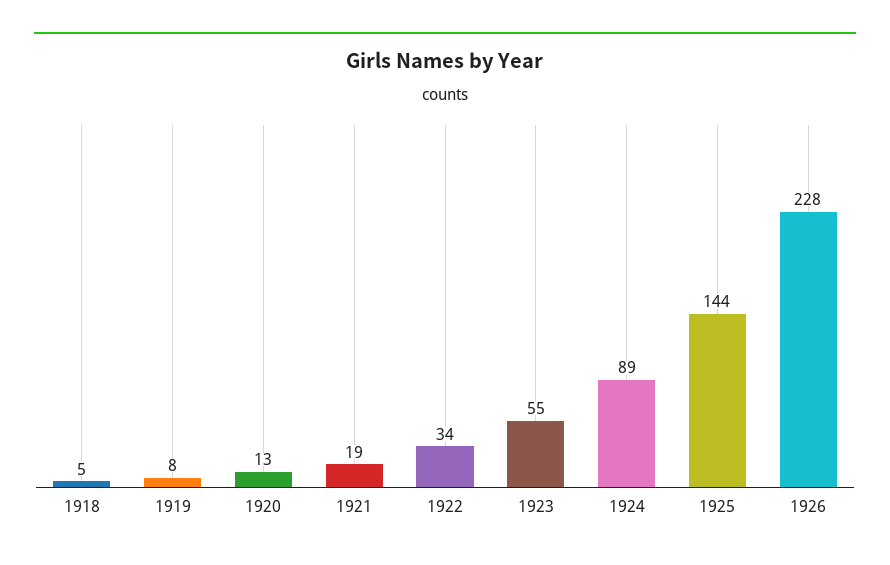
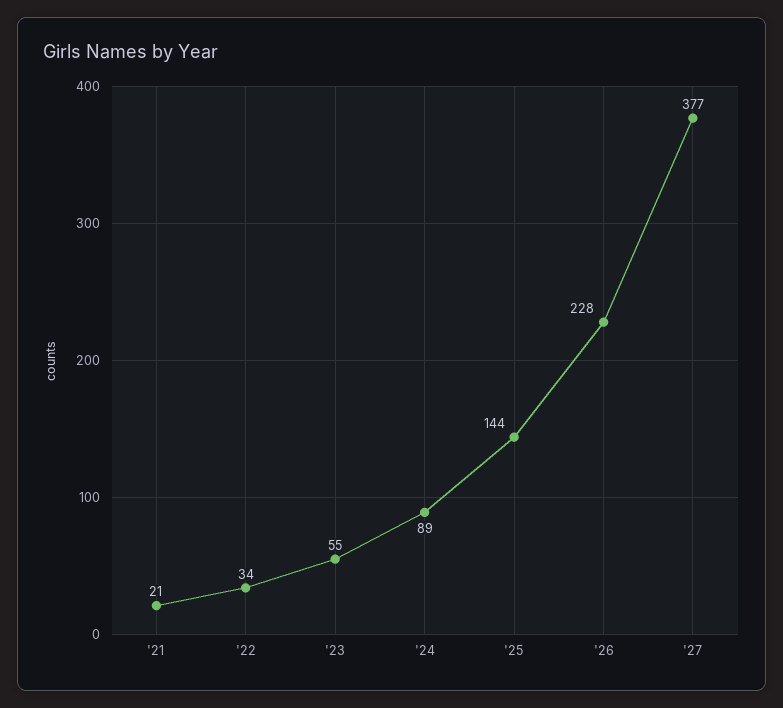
1918: 5 -> none
1919: 8 -> none
1920: 13 -> none
1921: 19 -> 21
'27: none -> 377

